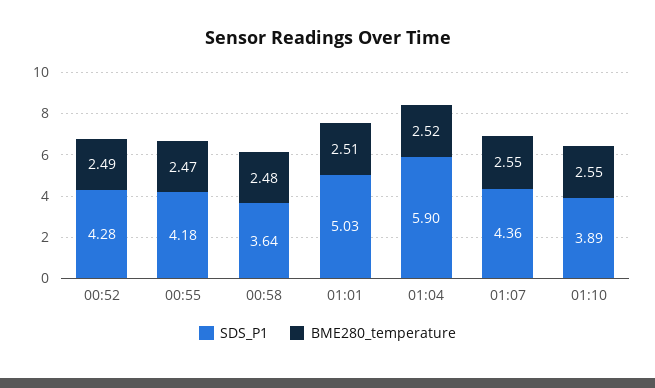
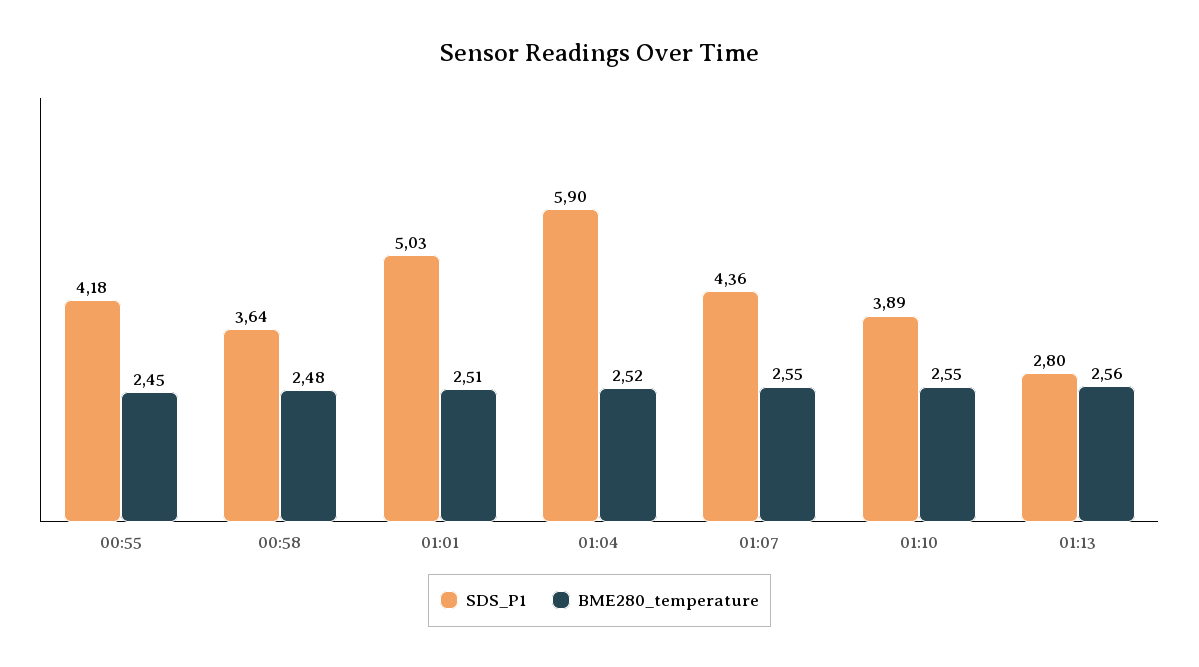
SDS_P1, 00:52: 4.28 -> none
BME280_temperature, 00:52: 2.49 -> none
BME280_temperature, 00:55: 2.47 -> 2.45
SDS_P1, 01:13: none -> 2.8
BME280_temperature, 01:13: none -> 2.56

